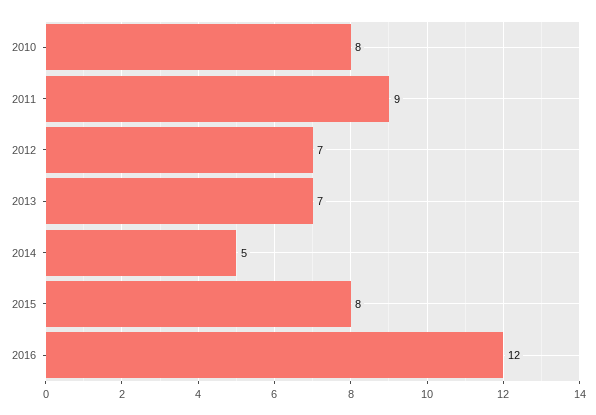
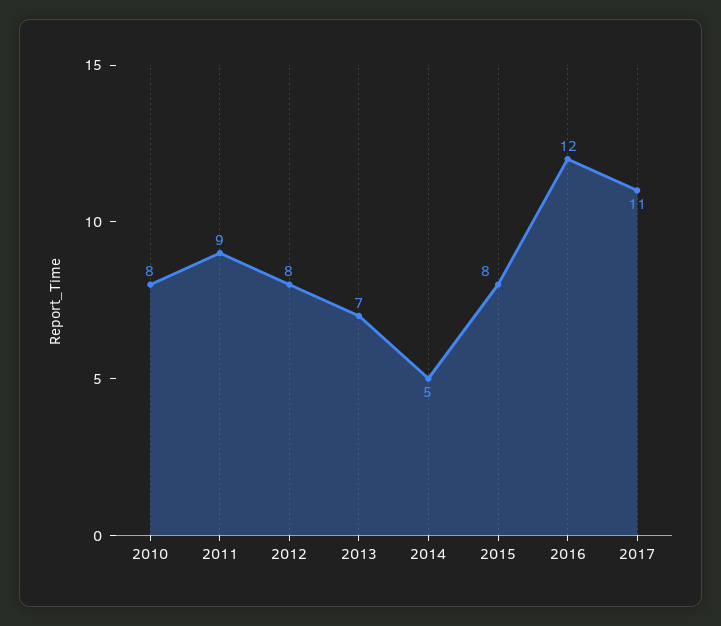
2012: 7 -> 8
2017: none -> 11

